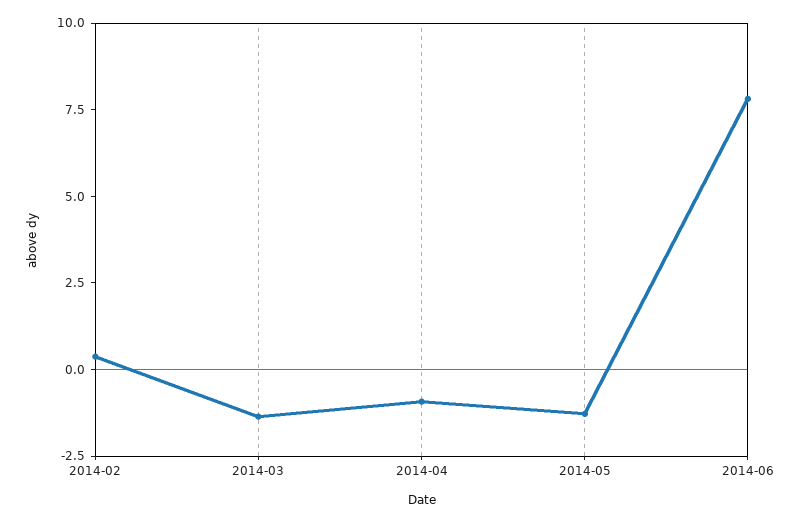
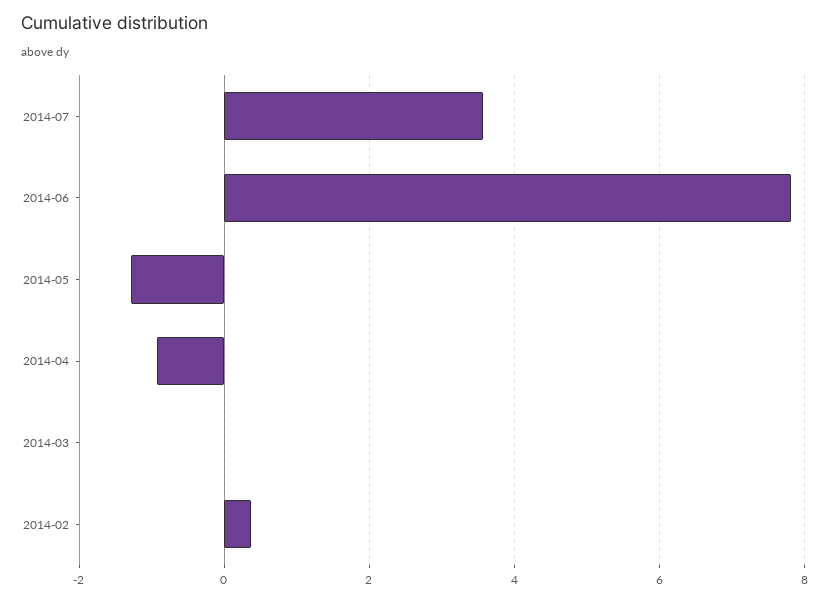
2014-03: -1.5 -> 0
2014-07: none -> 3.6

